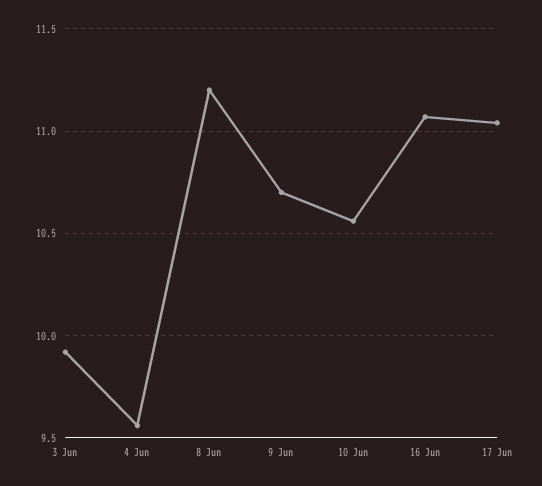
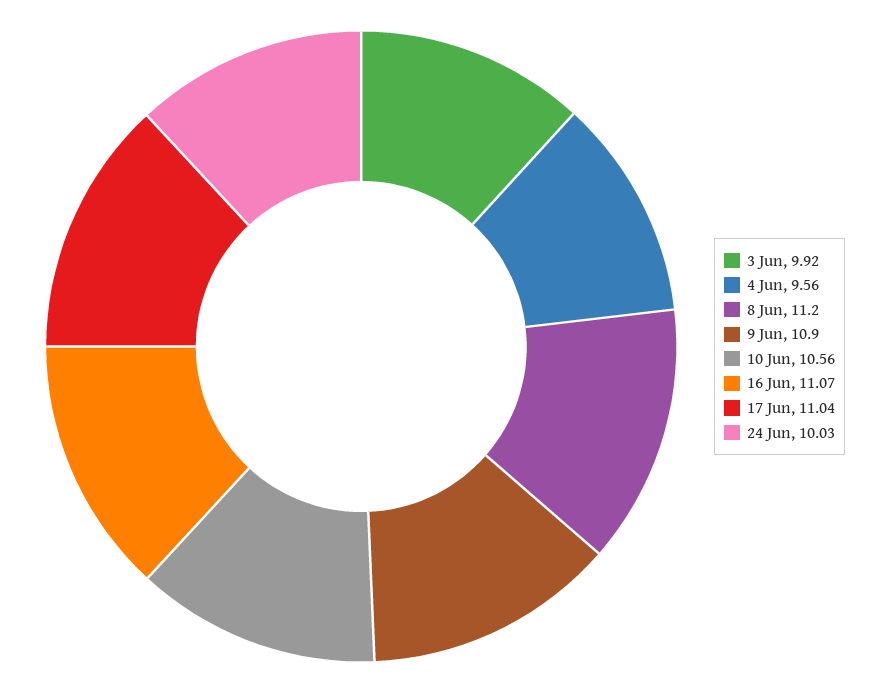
9 Jun: 10.7 -> 10.9
24 Jun: none -> 10.03

